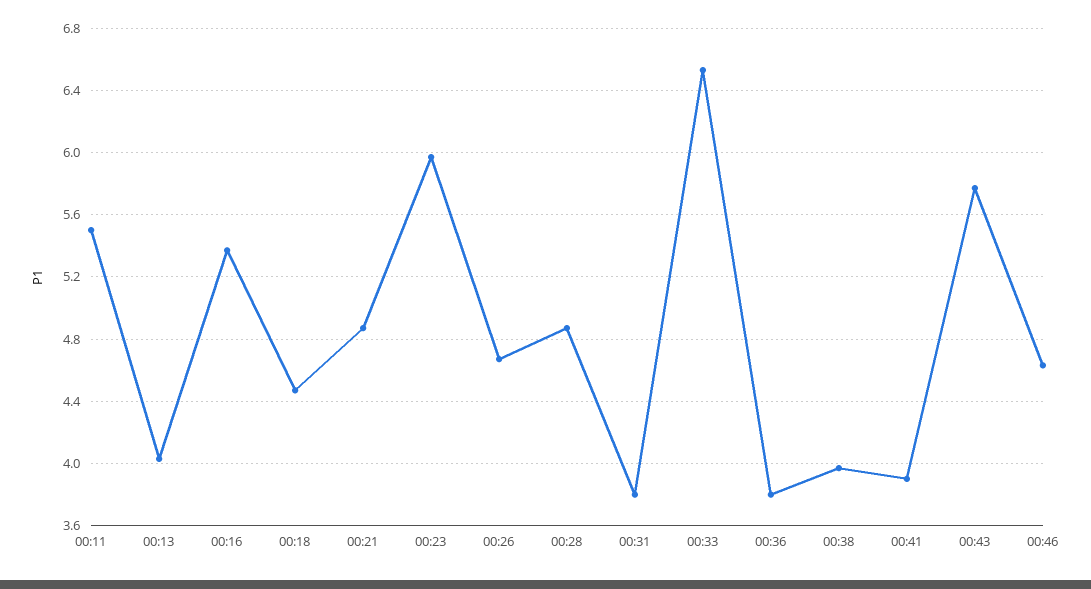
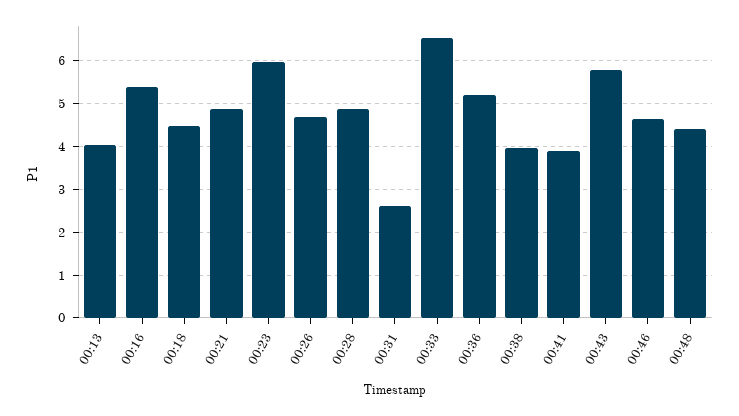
00:11: 5.5 -> none
00:31: 3.8 -> 2.6
00:36: 3.8 -> 5.2
00:48: none -> 4.4

